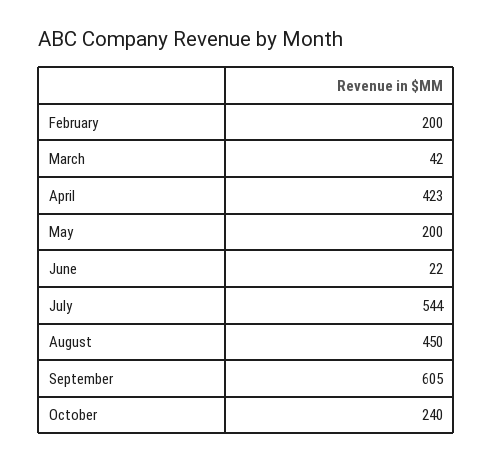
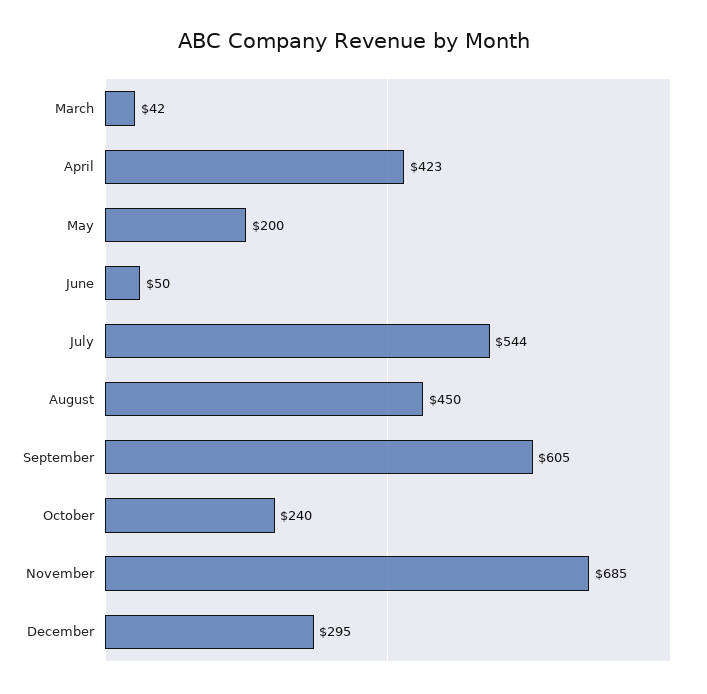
February: 200 -> none
June: 22 -> 50
November: none -> 685
December: none -> 295

